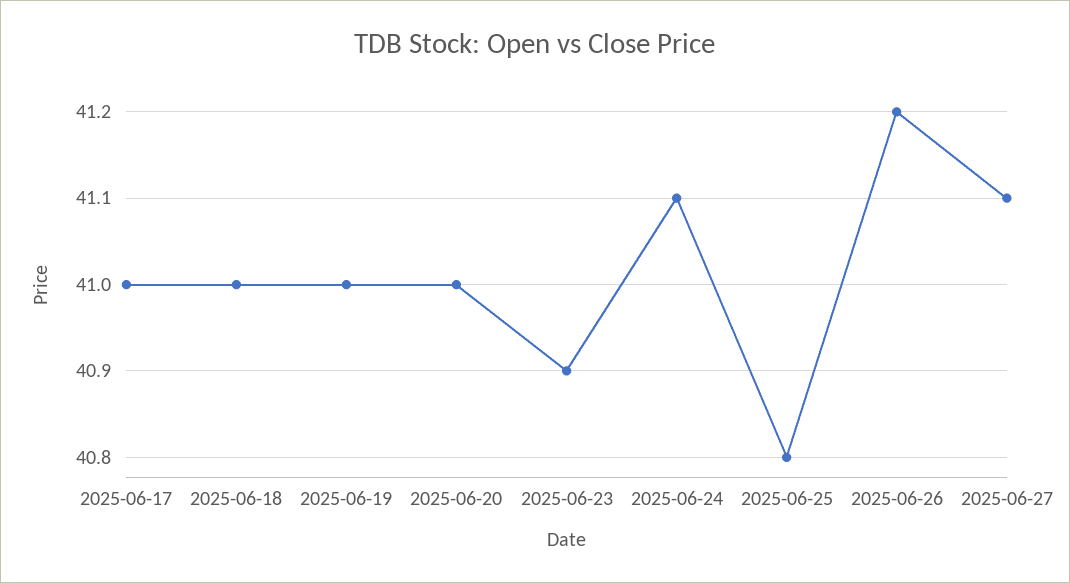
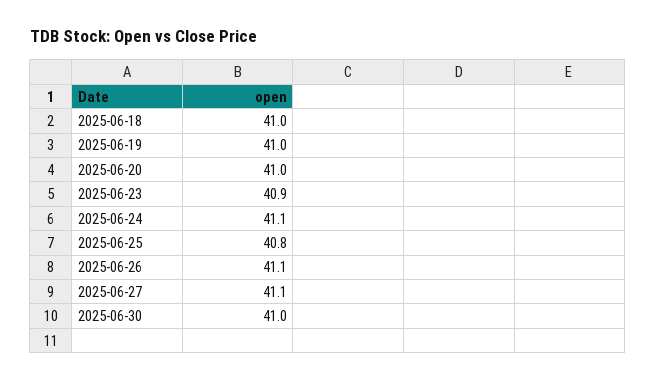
2025-06-17: 41 -> none
2025-06-26: 41.2 -> 41.1
2025-06-30: none -> 41

